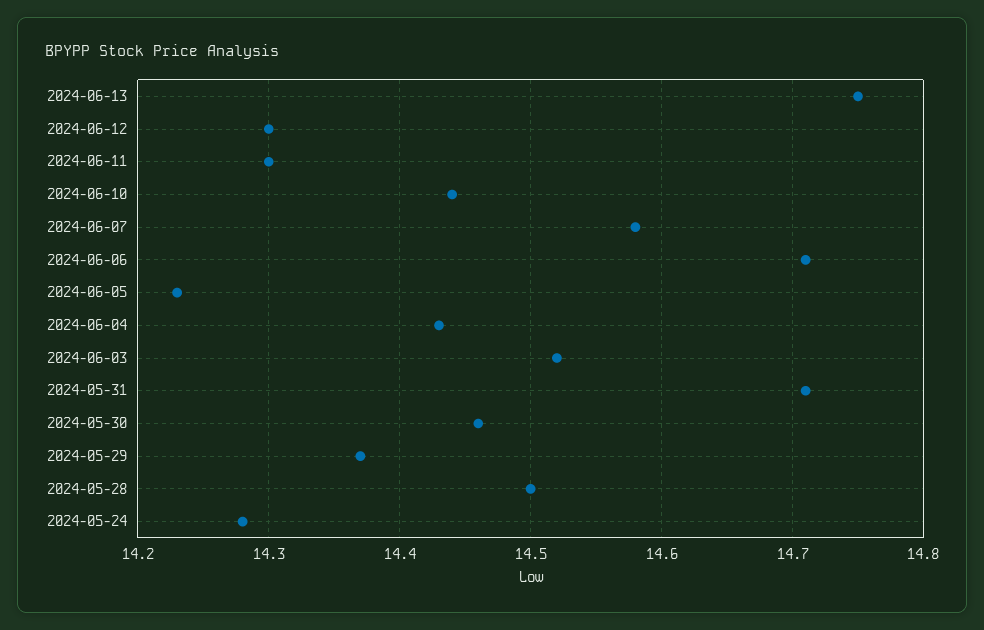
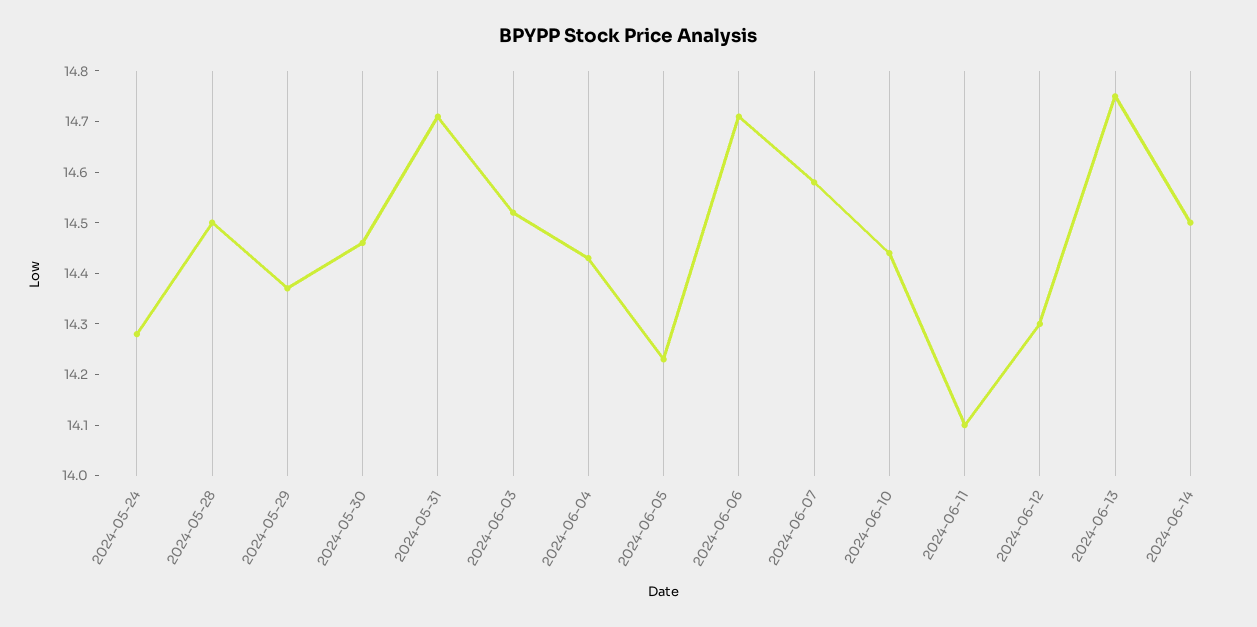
2024-06-11: 14.3 -> 14.1
2024-06-14: none -> 14.5

